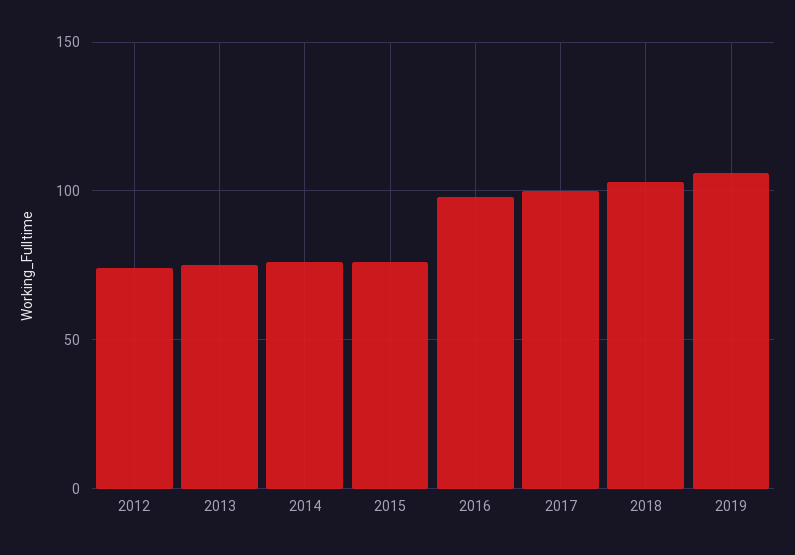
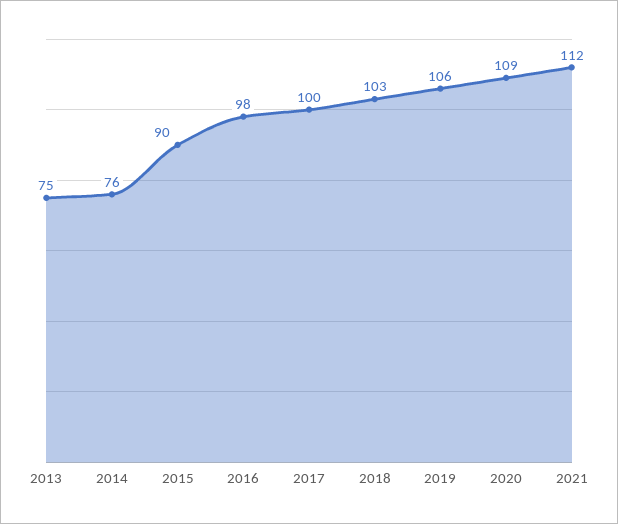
2012: 75 -> none
2015: 75 -> 90
2020: none -> 109
2021: none -> 112

